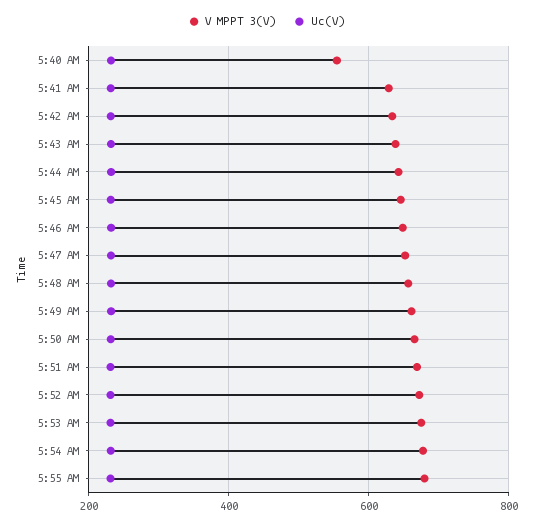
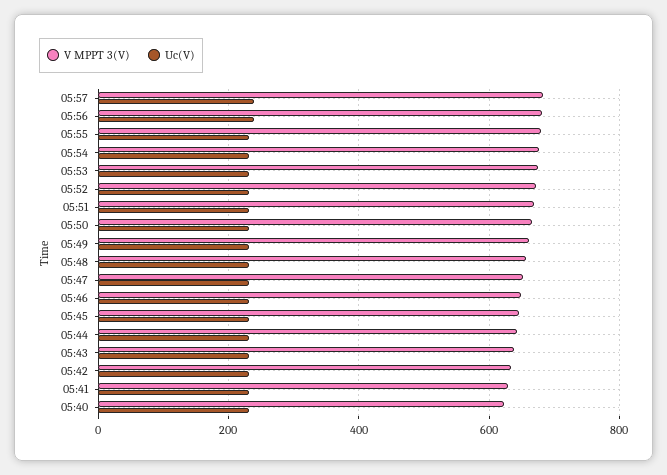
V MPPT 3(V), 5:40 AM: 560 -> 620
V MPPT 3(V), 05:57: none -> 680
Uc(V), 05:57: none -> 240
V MPPT 3(V), 05:56: none -> 680
Uc(V), 05:56: none -> 240

